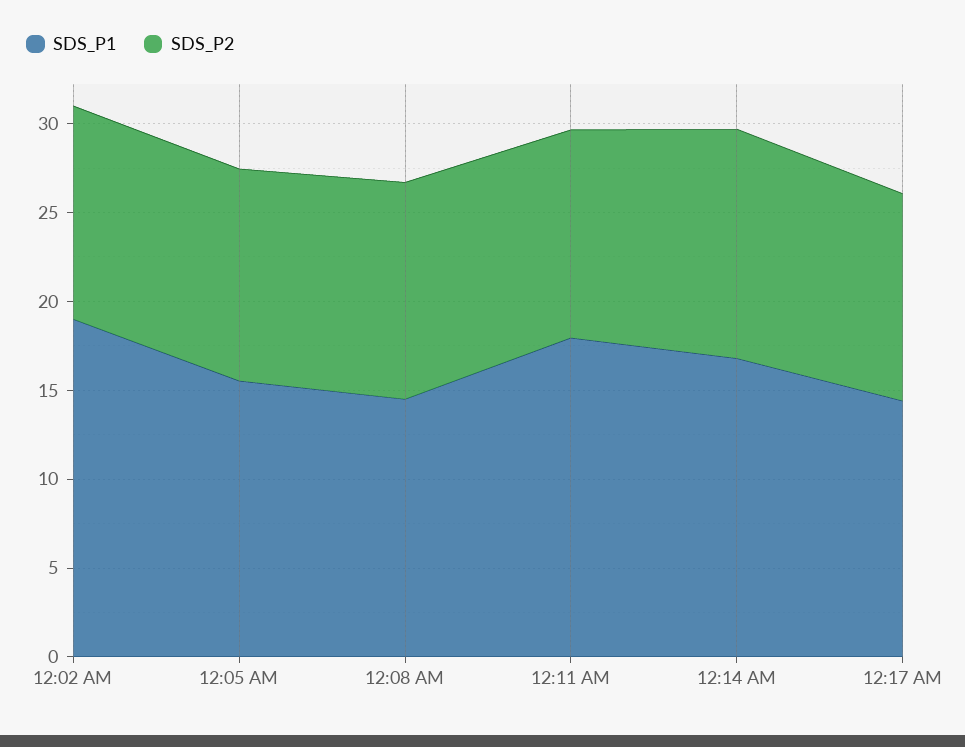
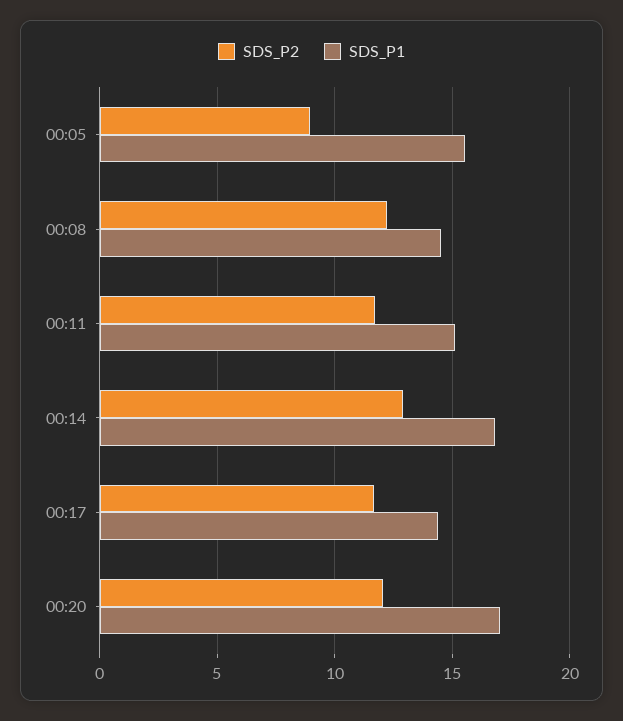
SDS_P1, 12:02 AM: 19 -> none
SDS_P2, 12:02 AM: 12 -> none
SDS_P2, 12:05 AM: 12 -> 9
SDS_P1, 12:11 AM: 18 -> 15
SDS_P2, 00:20: none -> 12
SDS_P1, 00:20: none -> 17

